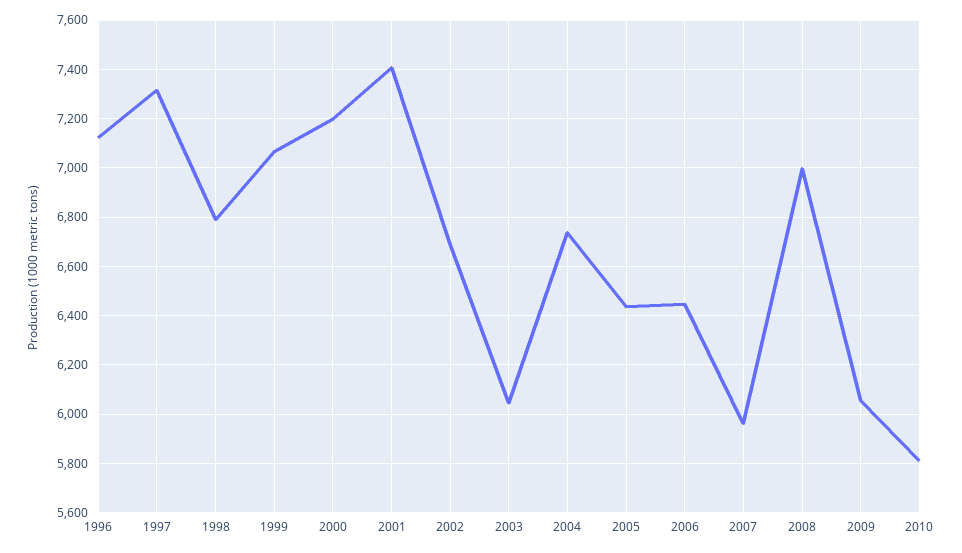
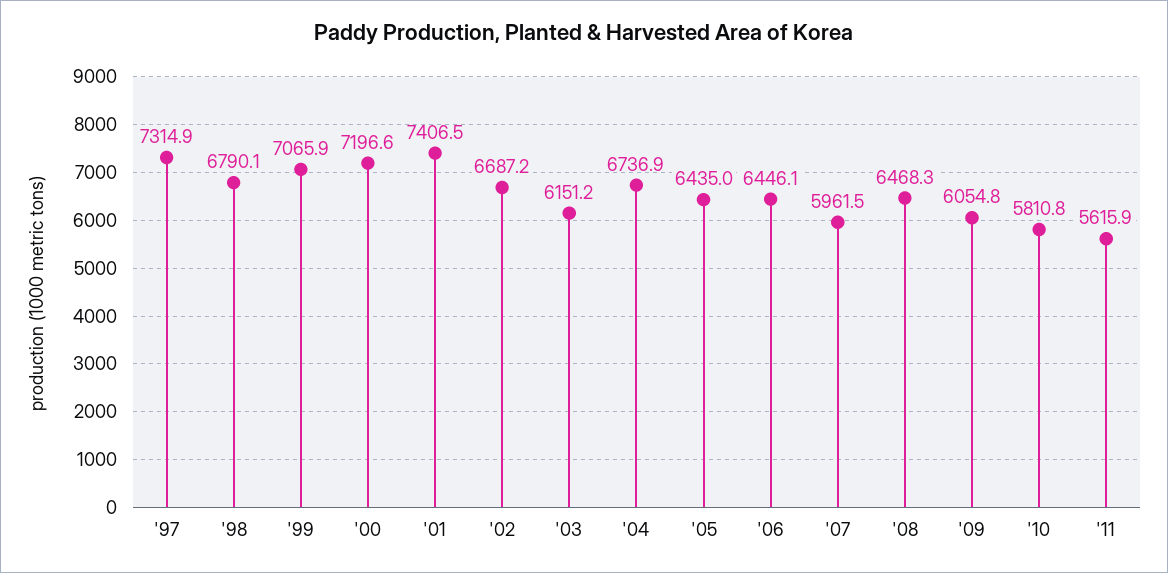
1996: 7125 -> none
2003: 6050 -> 6151.2
2008: 7000 -> 6468.3
'11: none -> 5615.9

